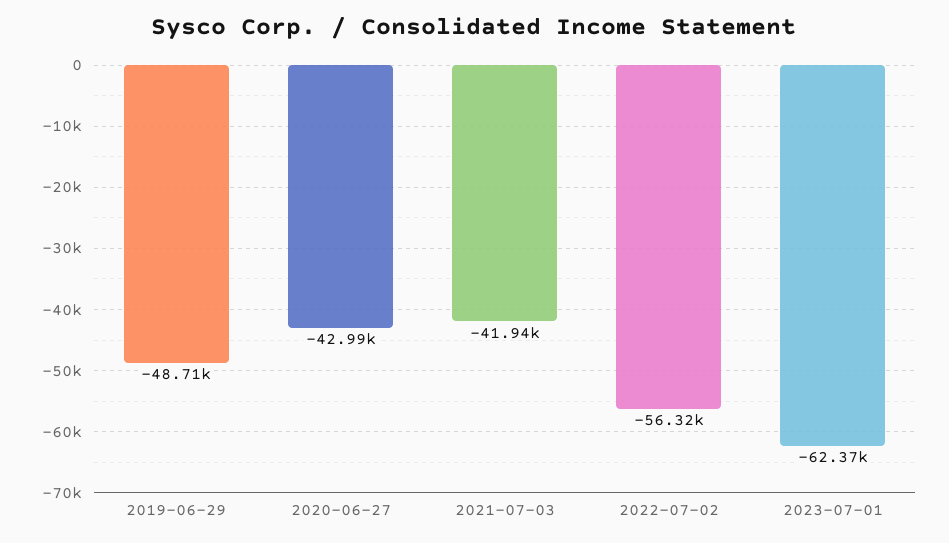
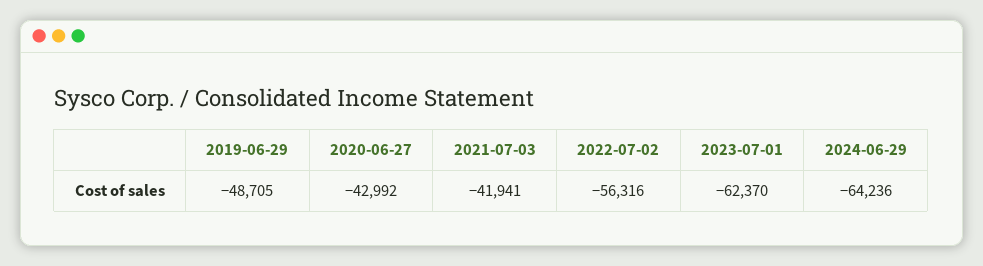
2024-06-29: none -> -64236

